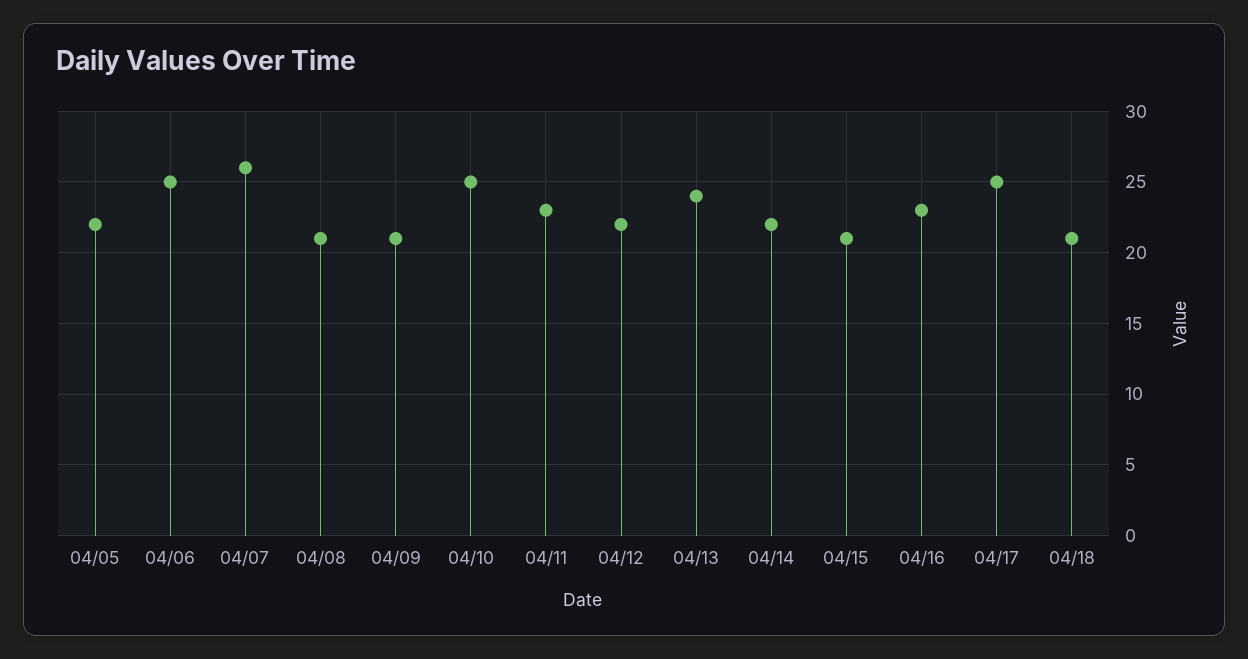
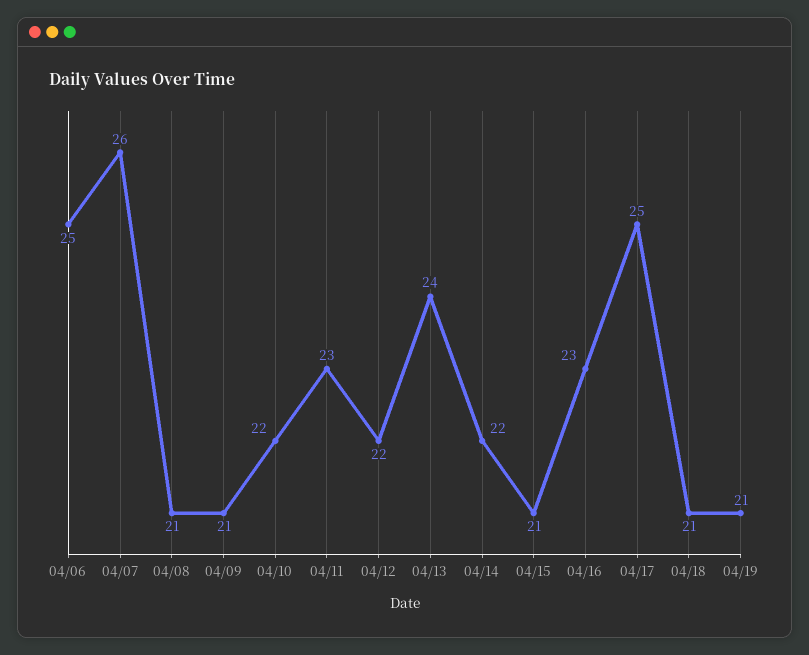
04/05: 22 -> none
04/10: 25 -> 22
04/19: none -> 21

